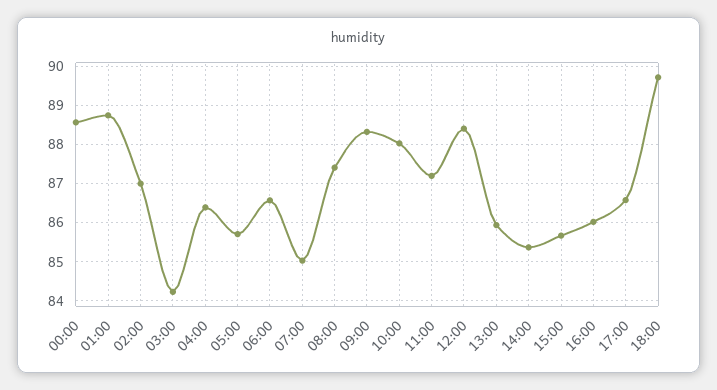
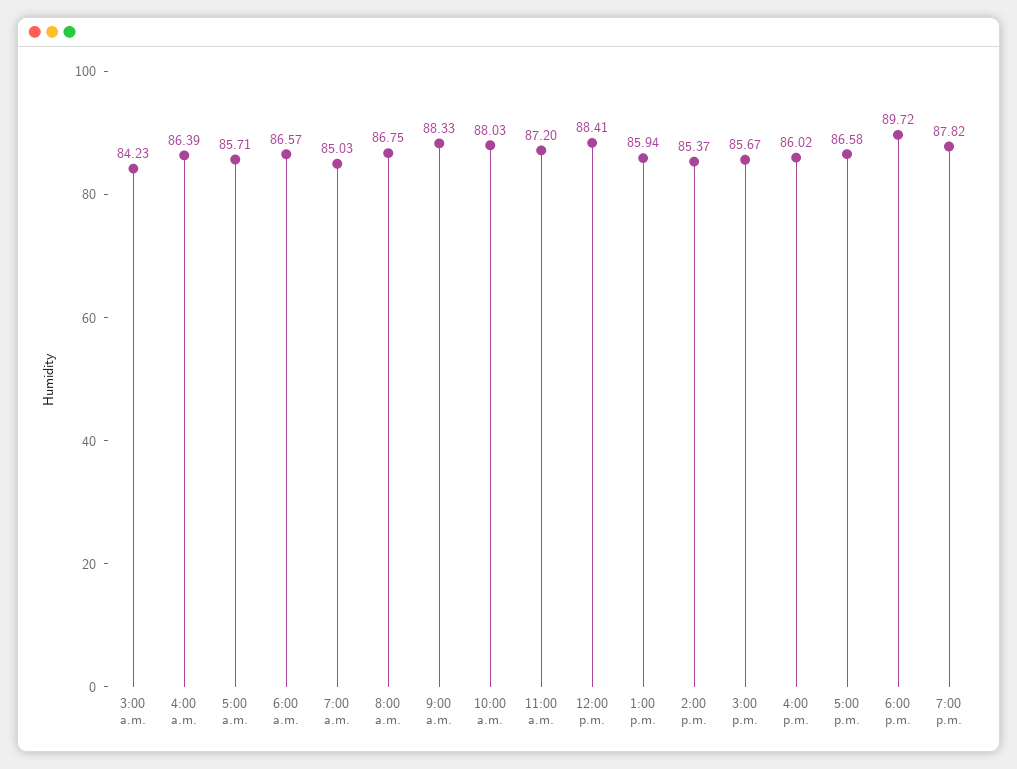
00:00: 88.6 -> none
01:00: 88.8 -> none
02:00: 87 -> none
08:00: 87.4 -> 86.75
7:00 p.m.: none -> 87.82

